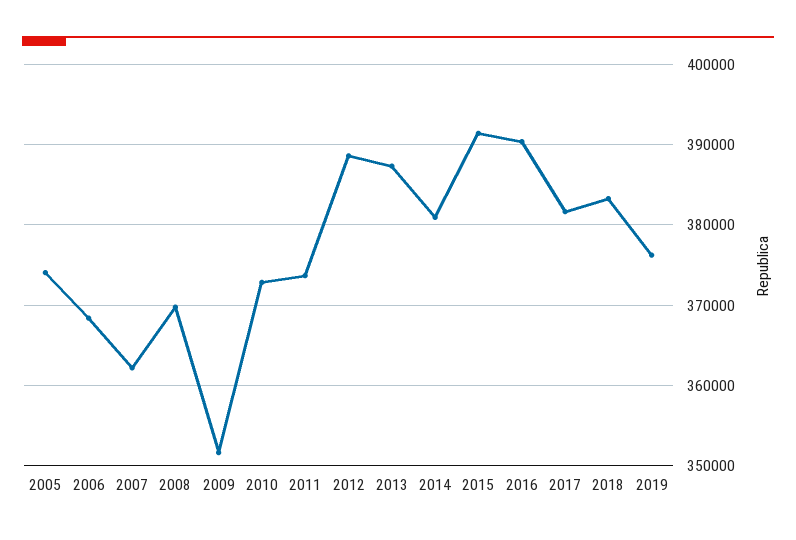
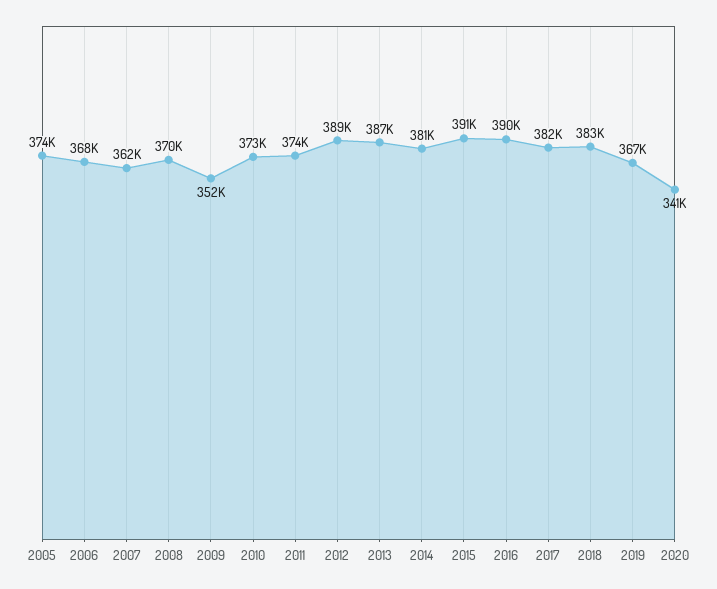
2019: 376000 -> 367000
2020: none -> 341000

